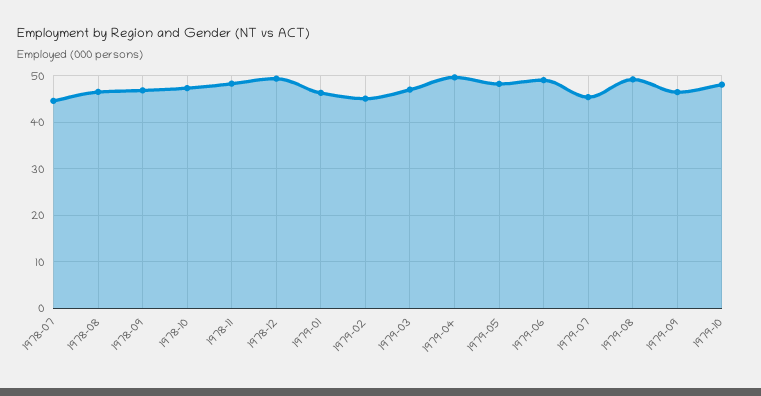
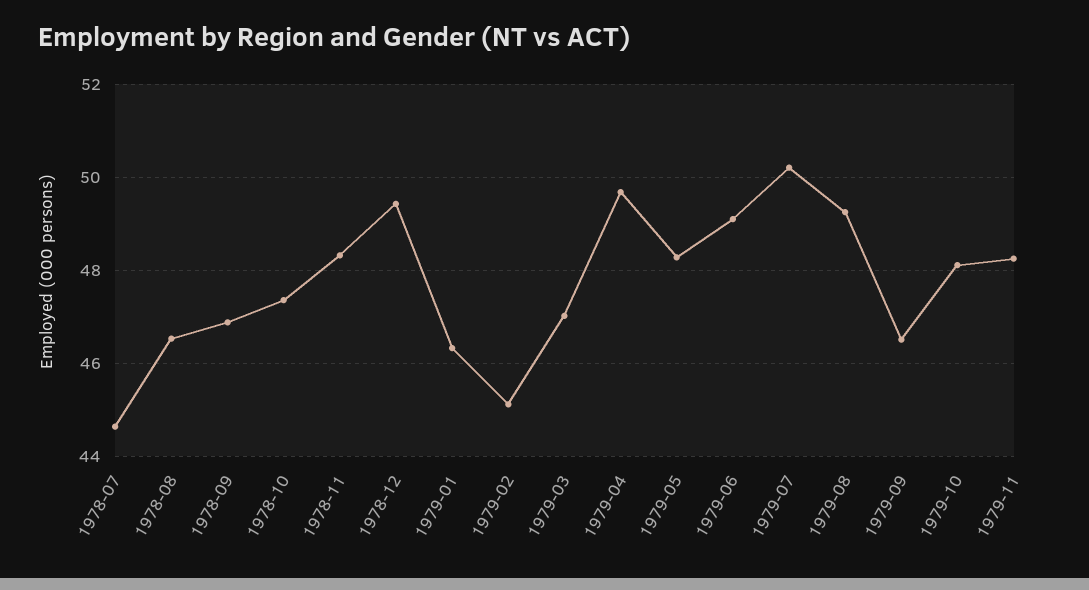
1979-07: 46 -> 50.2
1979-11: none -> 48.2

